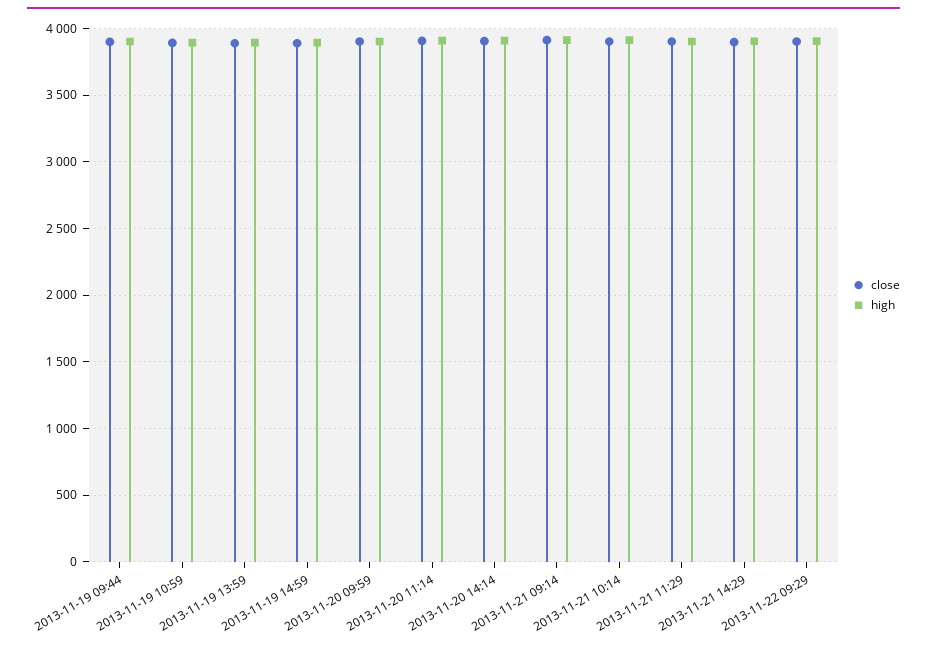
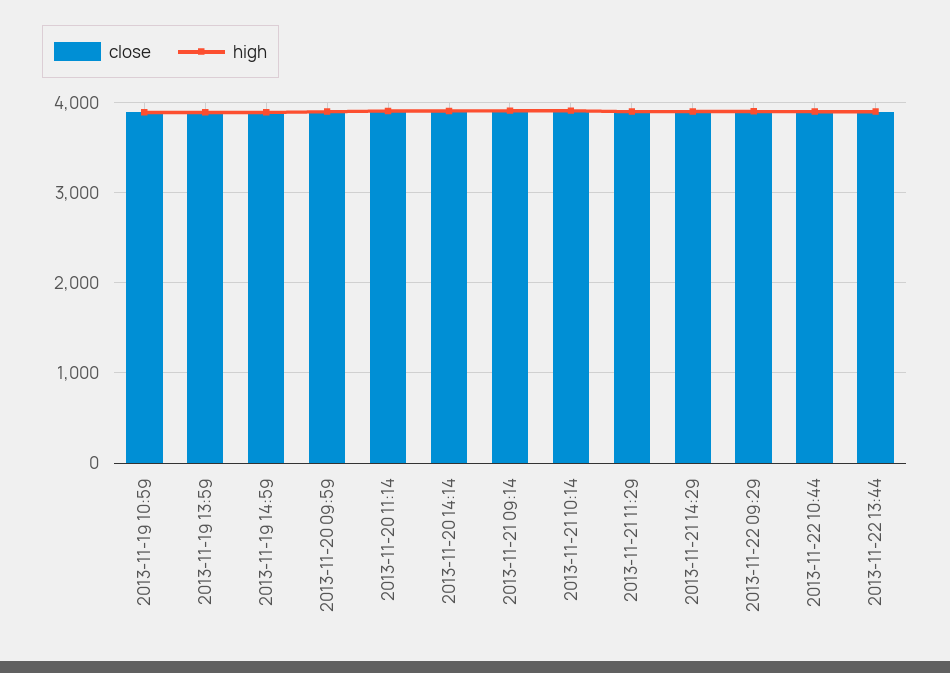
close, 2013-11-19 09:44: 3900 -> none
high, 2013-11-19 09:44: 3900 -> none
close, 2013-11-22 10:44: none -> 3900
high, 2013-11-22 10:44: none -> 3900
close, 2013-11-22 13:44: none -> 3900
high, 2013-11-22 13:44: none -> 3900

